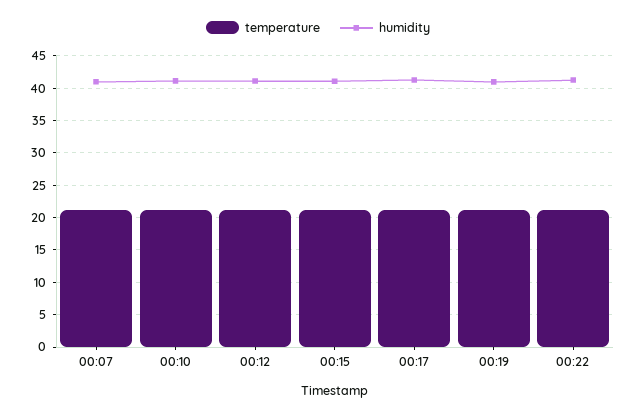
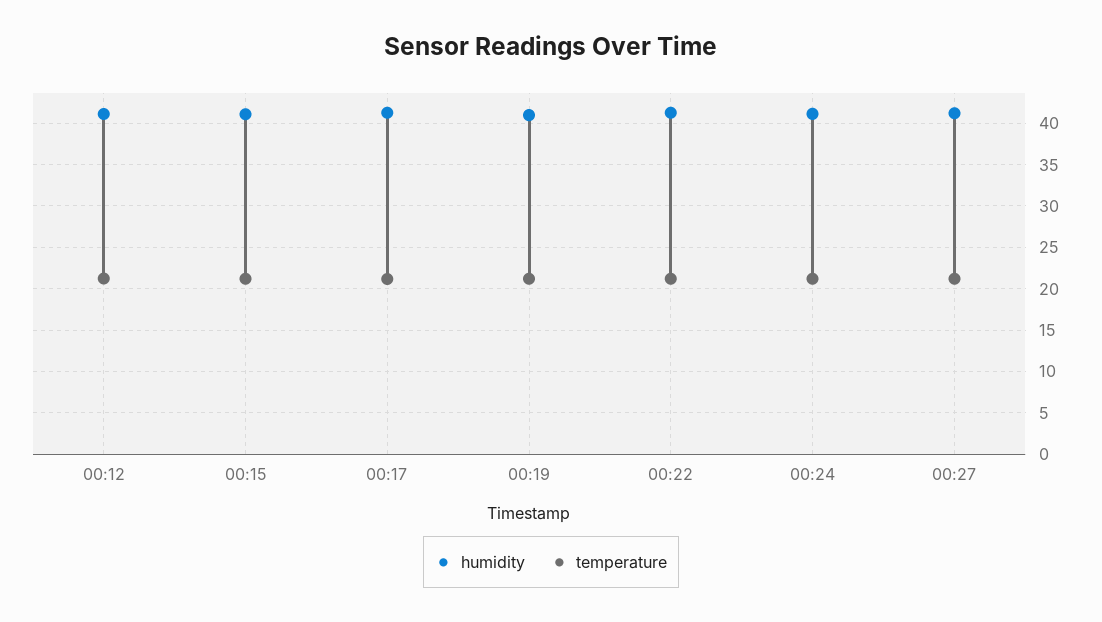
temperature, 00:07: 21 -> none
humidity, 00:07: 41 -> none
temperature, 00:10: 21 -> none
humidity, 00:10: 41 -> none
humidity, 00:24: none -> 41
temperature, 00:24: none -> 21
humidity, 00:27: none -> 41
temperature, 00:27: none -> 21

